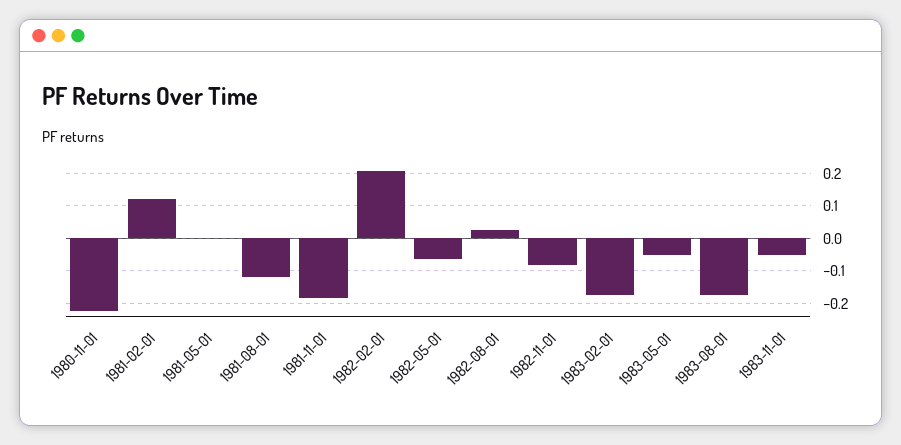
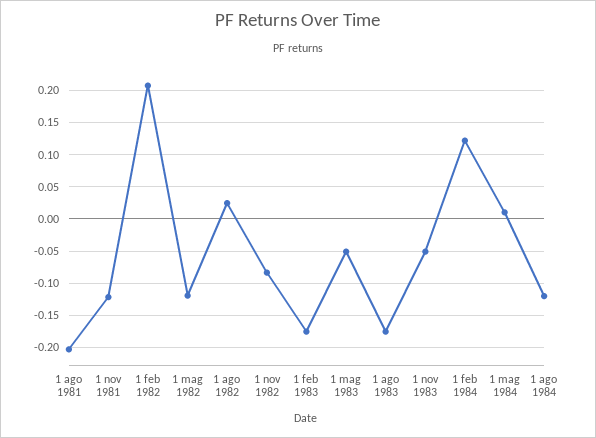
1980-11-01: -0.22 -> none
1981-02-01: 0.12 -> none
1981-05-01: 0 -> none
1981-08-01: -0.12 -> -0.2
1981-11-01: -0.18 -> -0.12
1982-05-01: -0.06 -> -0.12
1 feb 1984: none -> 0.12
1 mag 1984: none -> 0.01
1 ago 1984: none -> -0.12

